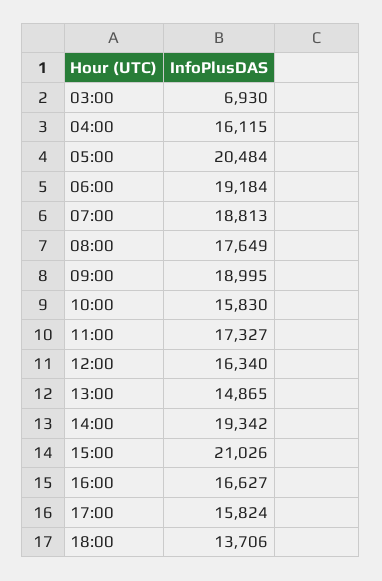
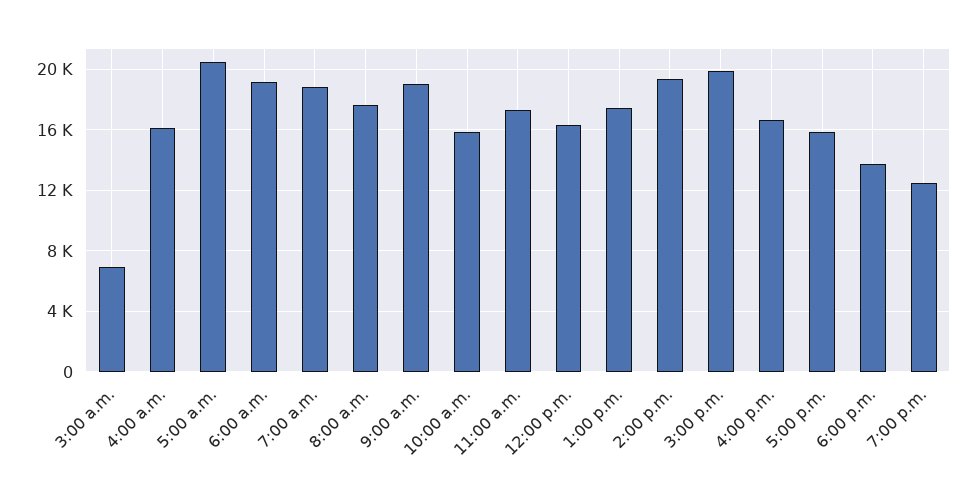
13:00: 14865 -> 17500
15:00: 21026 -> 20000
7:00 p.m.: none -> 12500

